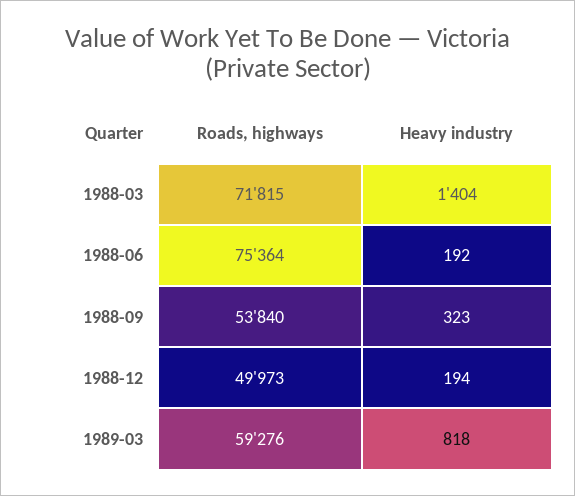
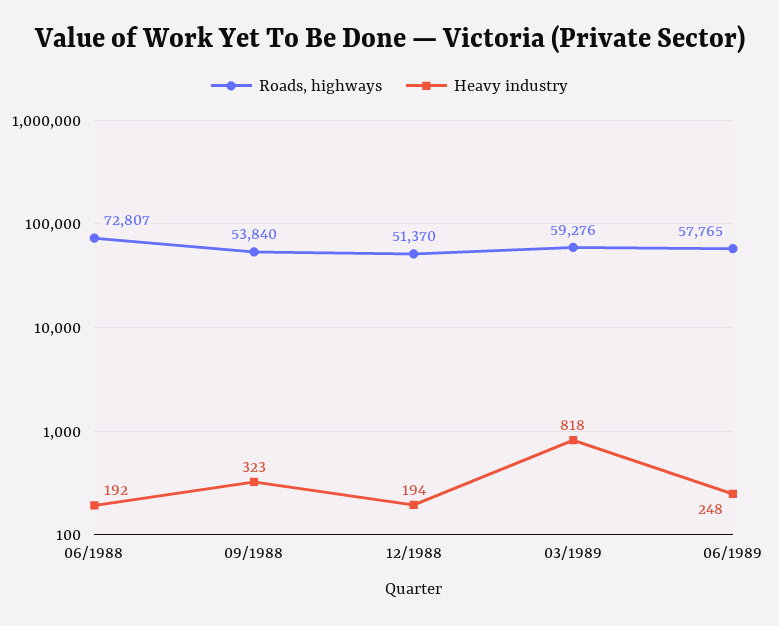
Roads, highways, 1988-03: 71815 -> none
Heavy industry, 1988-03: 1404 -> none
Roads, highways, 1988-06: 75364 -> 72807
Roads, highways, 1988-12: 49973 -> 51370
Roads, highways, 06/1989: none -> 57765
Heavy industry, 06/1989: none -> 248

